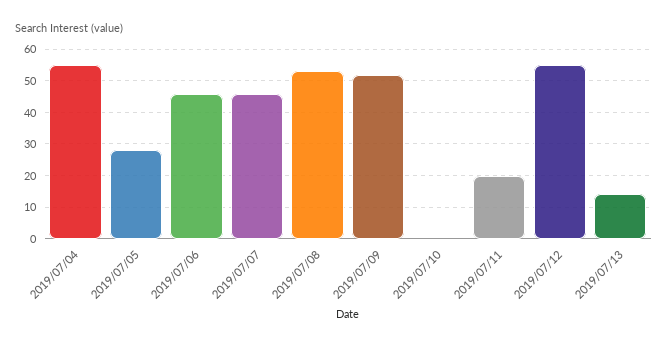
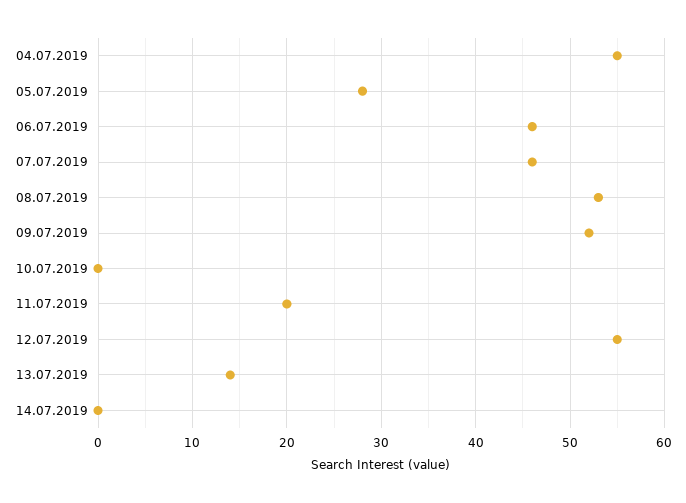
14.07.2019: none -> 0

